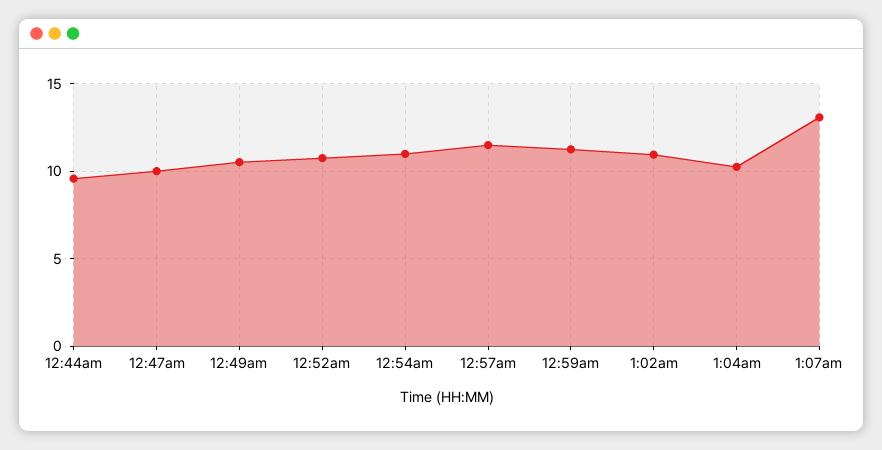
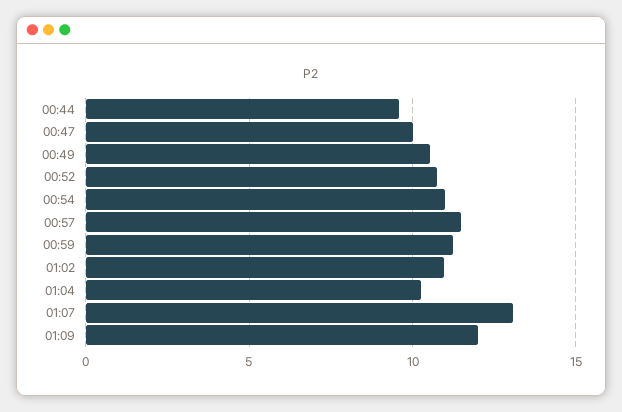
01:09: none -> 12

